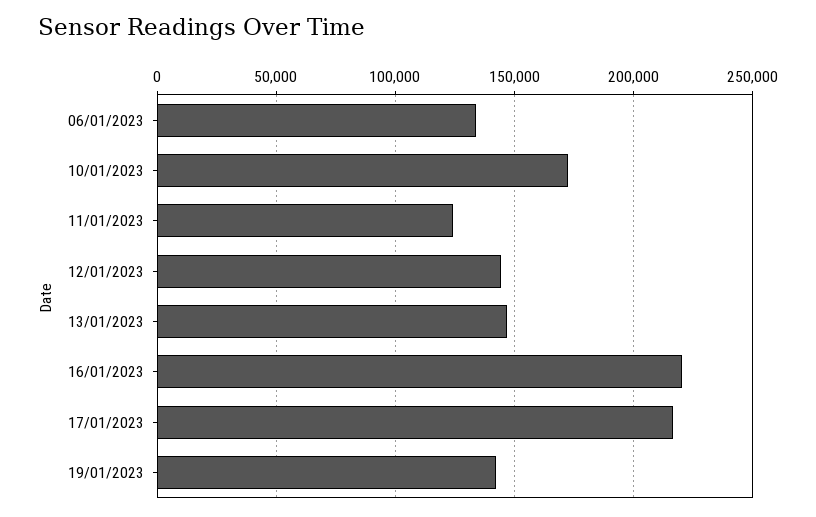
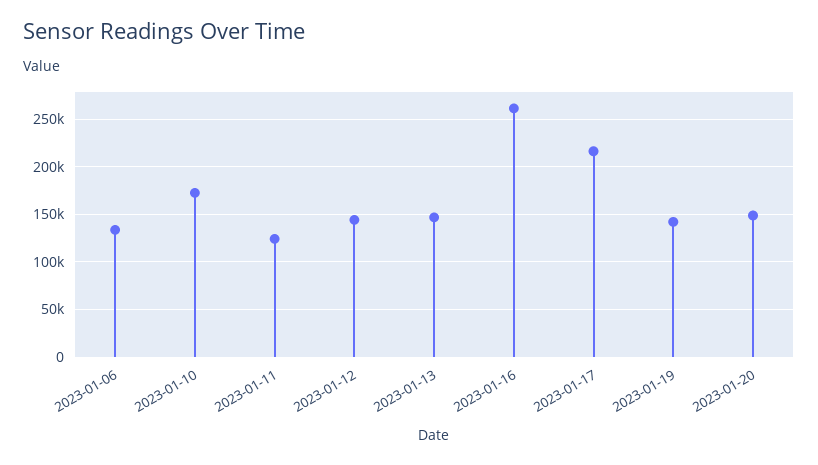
16/01/2023: 220000 -> 260000
2023-01-20: none -> 150000

